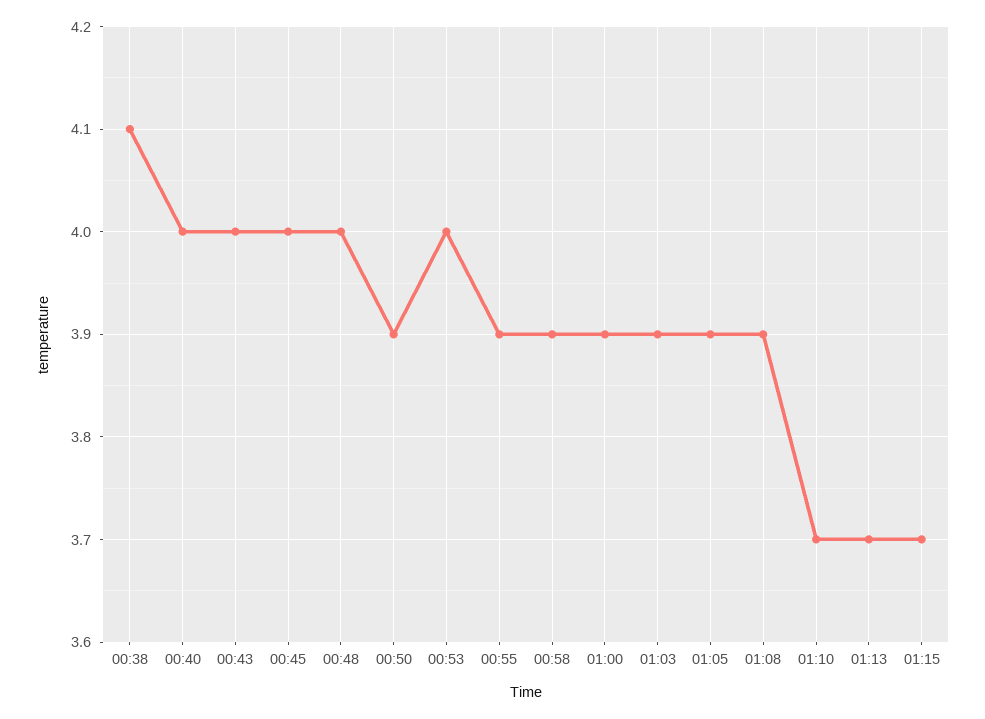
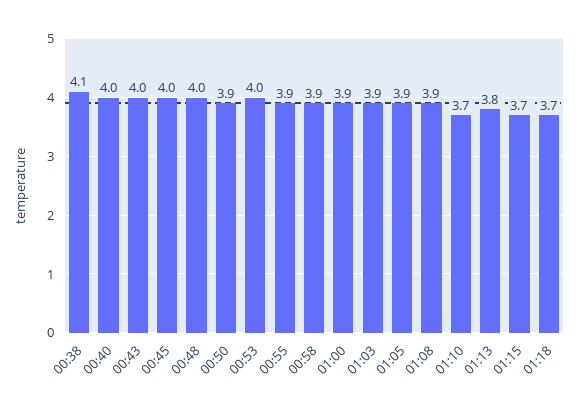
01:13: 3.7 -> 3.8
01:18: none -> 3.7

